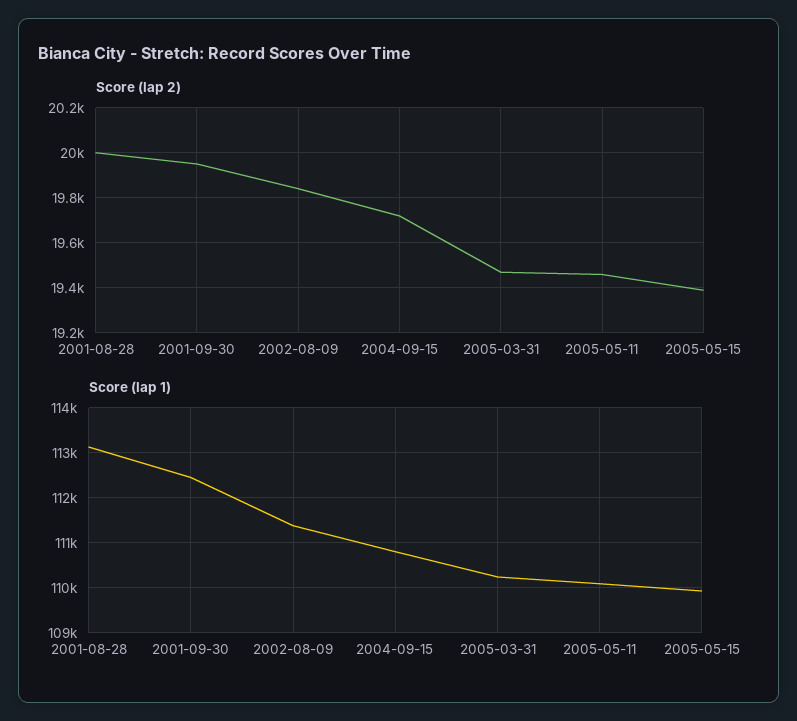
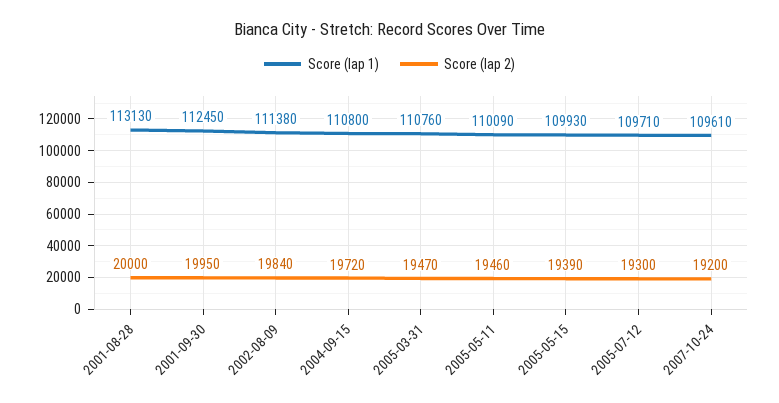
Score (lap 1), 2005-03-31: 110200 -> 110760
Score (lap 1), 2005-07-12: none -> 109710
Score (lap 2), 2005-07-12: none -> 19300
Score (lap 1), 2007-10-24: none -> 109610
Score (lap 2), 2007-10-24: none -> 19200

